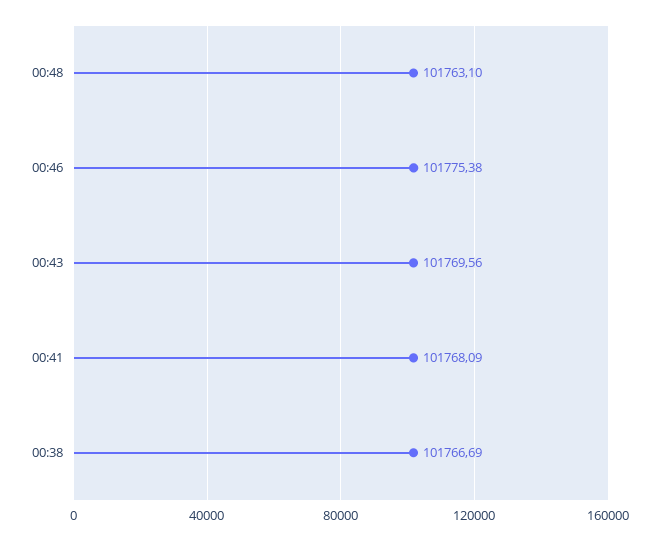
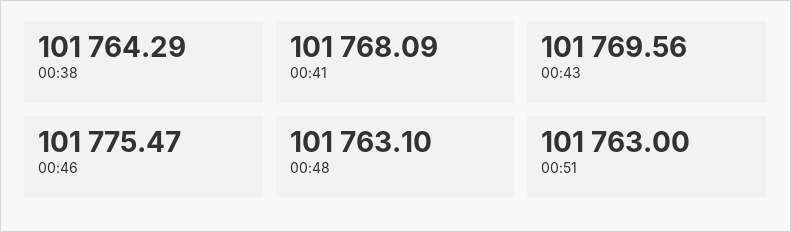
00:46: 101775.38 -> 101775.47
00:38: 101766.69 -> 101764.29
00:51: none -> 101763

